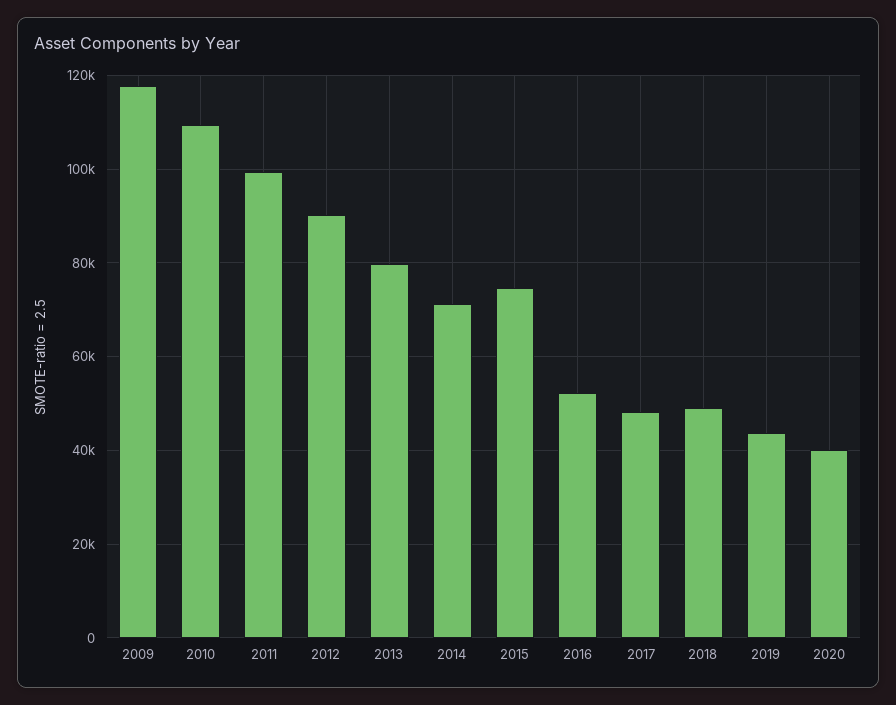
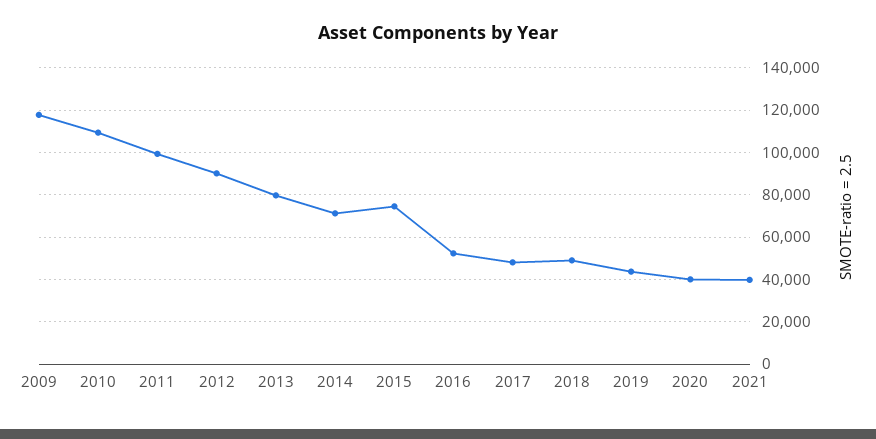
2021: none -> 40000

